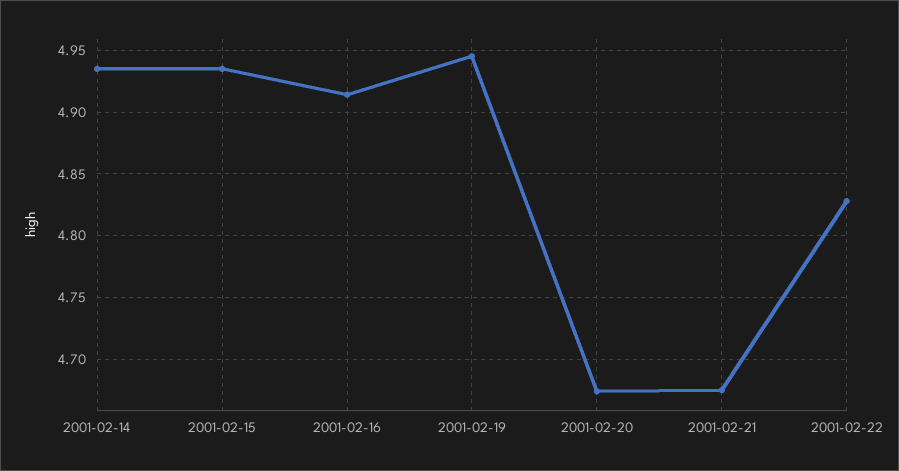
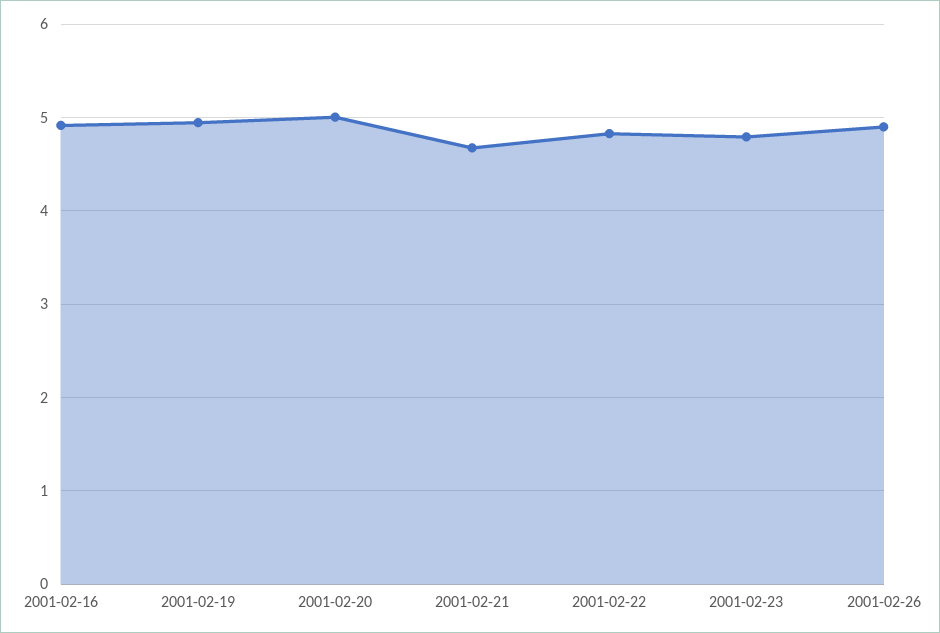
2001-02-14: 4.935 -> none
2001-02-15: 4.935 -> none
2001-02-20: 4.675 -> 5
2001-02-23: none -> 4.8
2001-02-26: none -> 4.9

